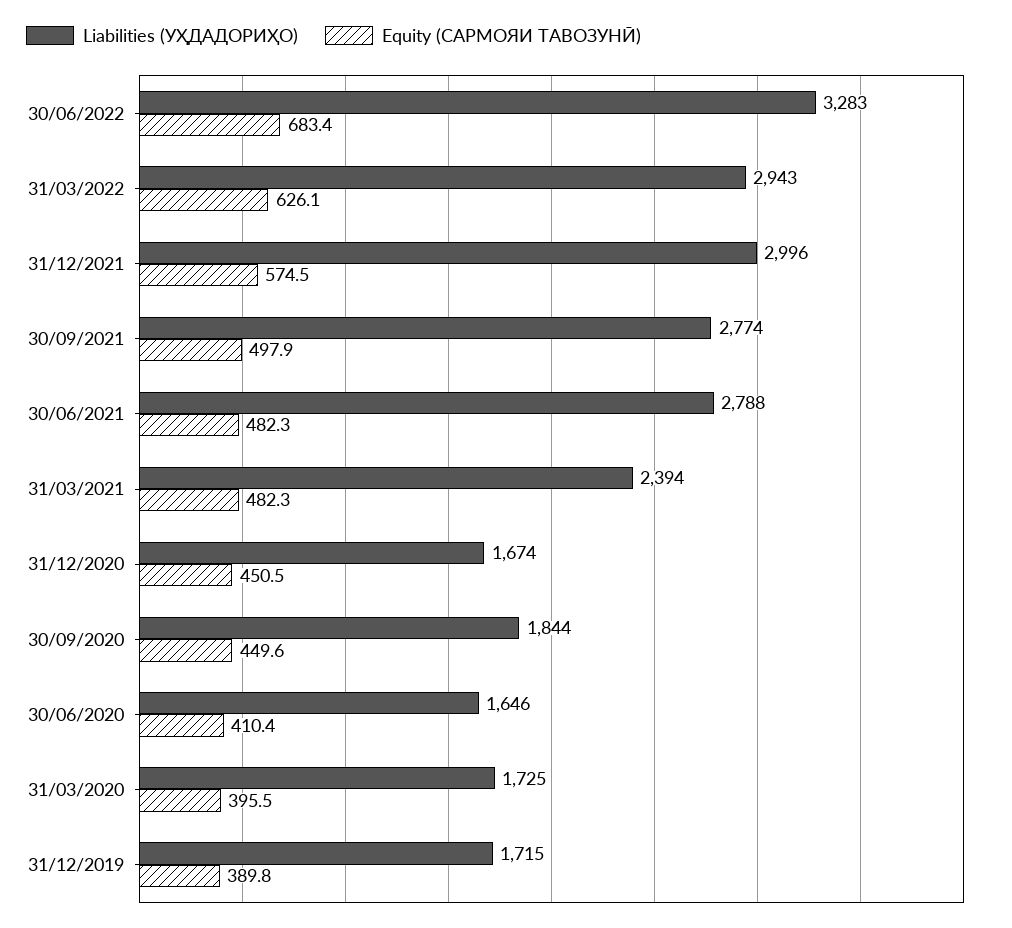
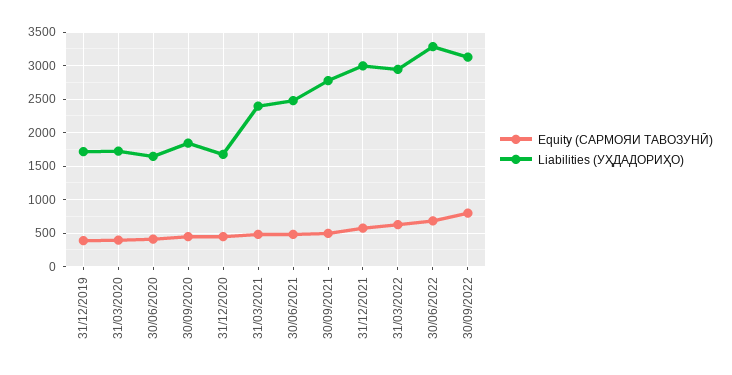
Liabilities (УҲДАДОРИҲО), 30/06/2021: 2788 -> 2500
Equity (САРМОЯИ ТАВОЗУНӢ), 30/09/2022: none -> 800
Liabilities (УҲДАДОРИҲО), 30/09/2022: none -> 3100

